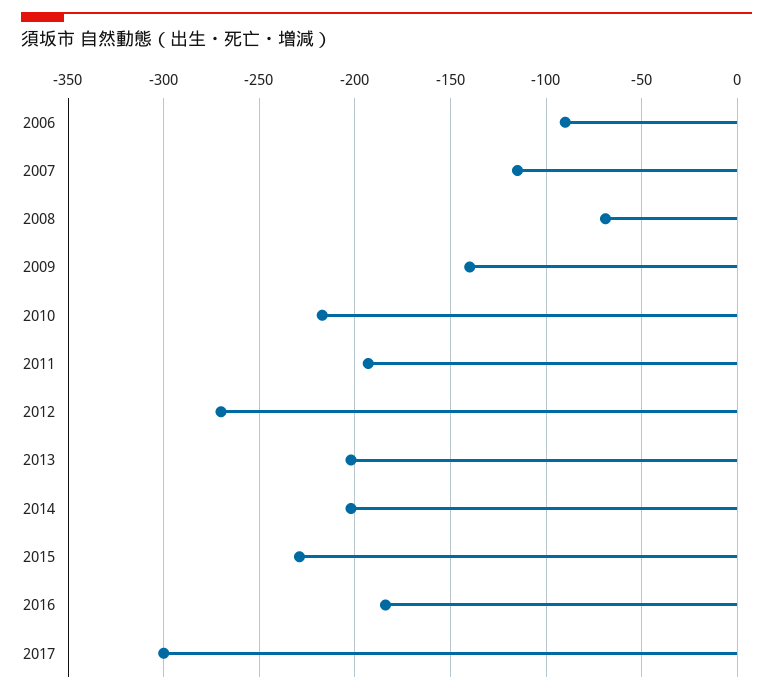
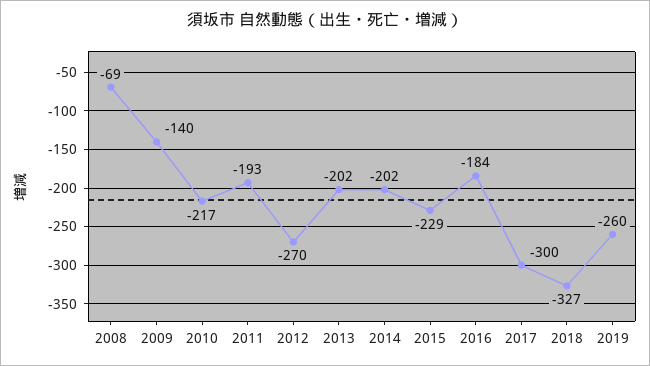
2006: -90 -> none
2007: -115 -> none
2018: none -> -327
2019: none -> -260

